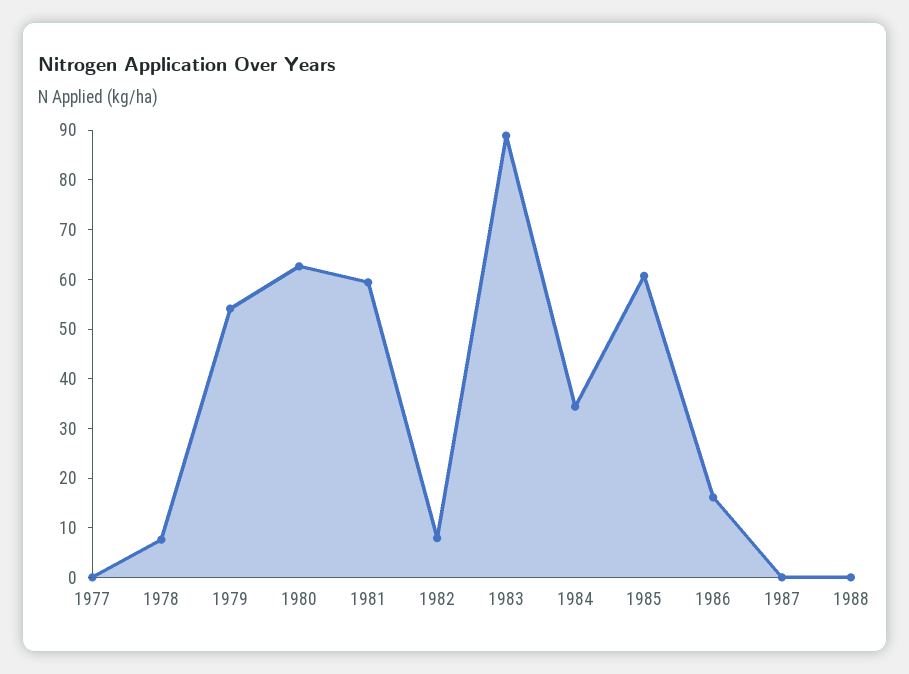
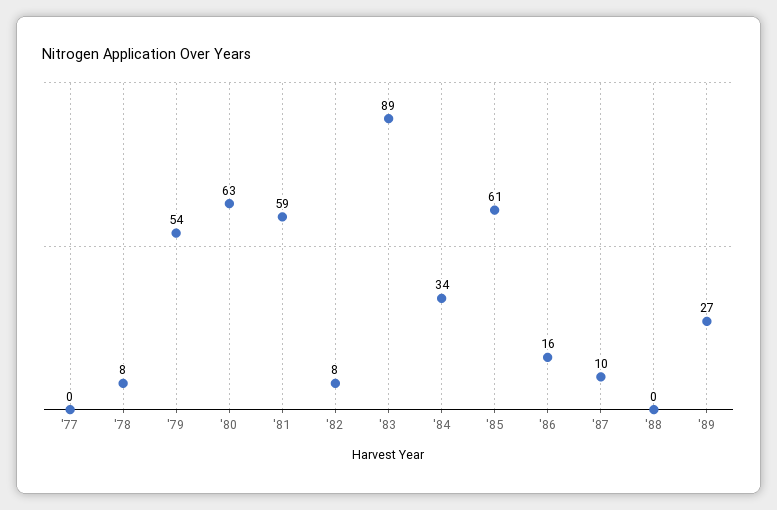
1987: 0 -> 10
'89: none -> 27

